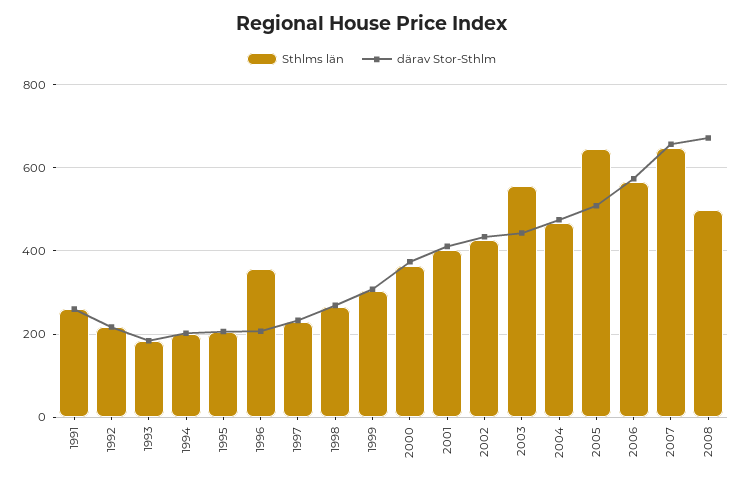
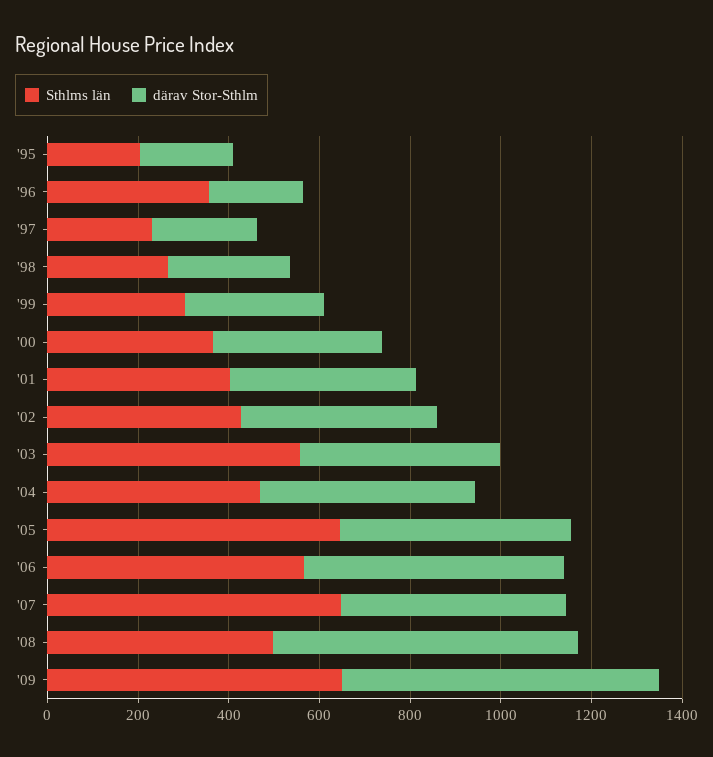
Sthlms län, 1991: 260 -> none
därav Stor-Sthlm, 1991: 260 -> none
Sthlms län, 1992: 220 -> none
därav Stor-Sthlm, 1992: 220 -> none
Sthlms län, 1993: 180 -> none
därav Stor-Sthlm, 1993: 180 -> none
Sthlms län, 1994: 200 -> none
därav Stor-Sthlm, 1994: 200 -> none
därav Stor-Sthlm, 2007: 660 -> 500
Sthlms län, '09: none -> 650
därav Stor-Sthlm, '09: none -> 700

